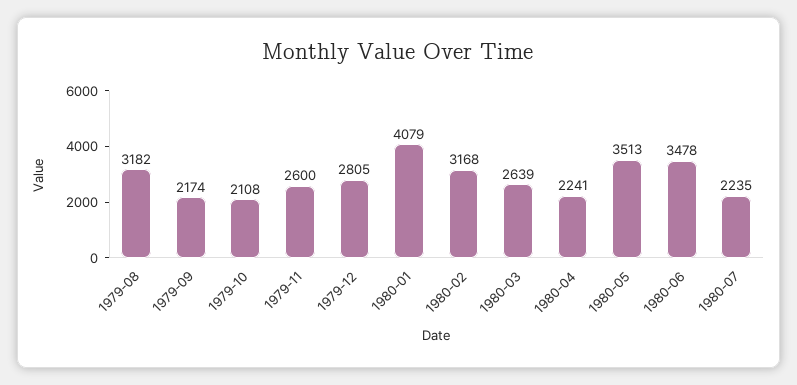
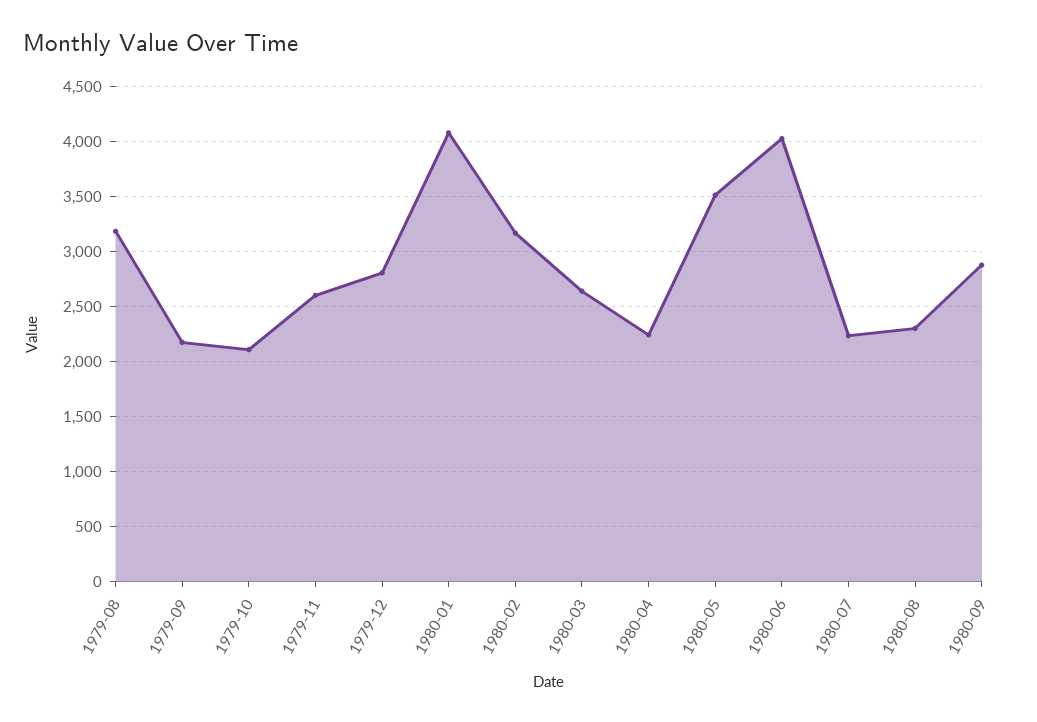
1980-06: 3478 -> 4000
1980-08: none -> 2300
1980-09: none -> 2900

